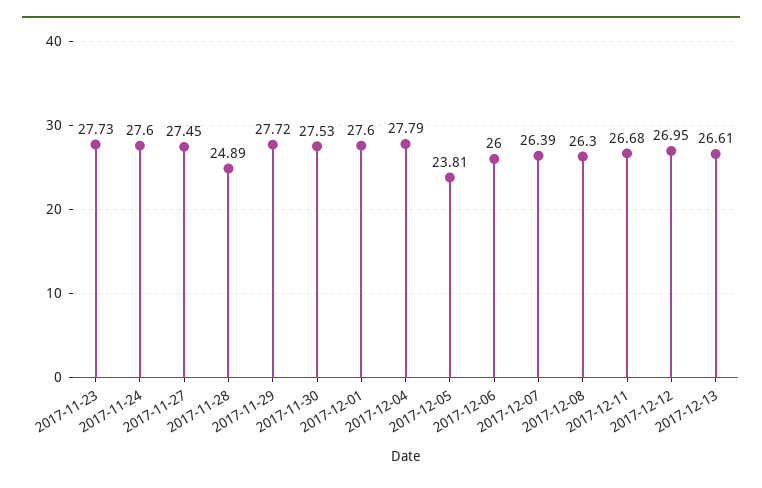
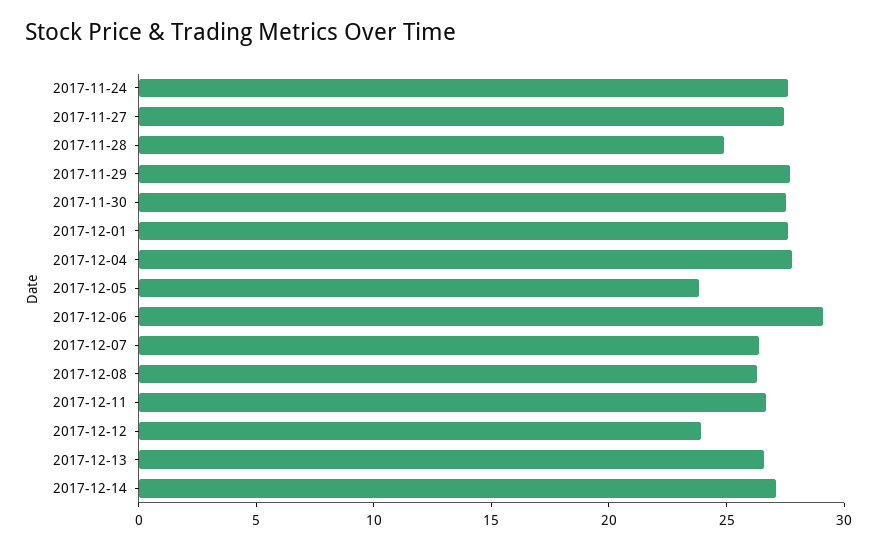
2017-11-23: 27.73 -> none
2017-12-06: 26 -> 29
2017-12-12: 26.95 -> 24
2017-12-14: none -> 27

